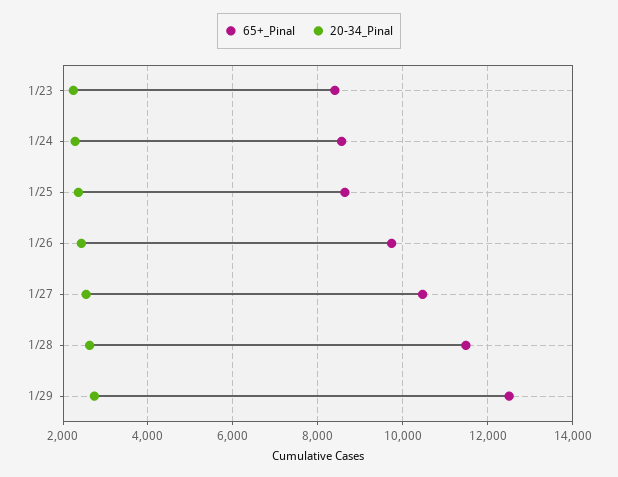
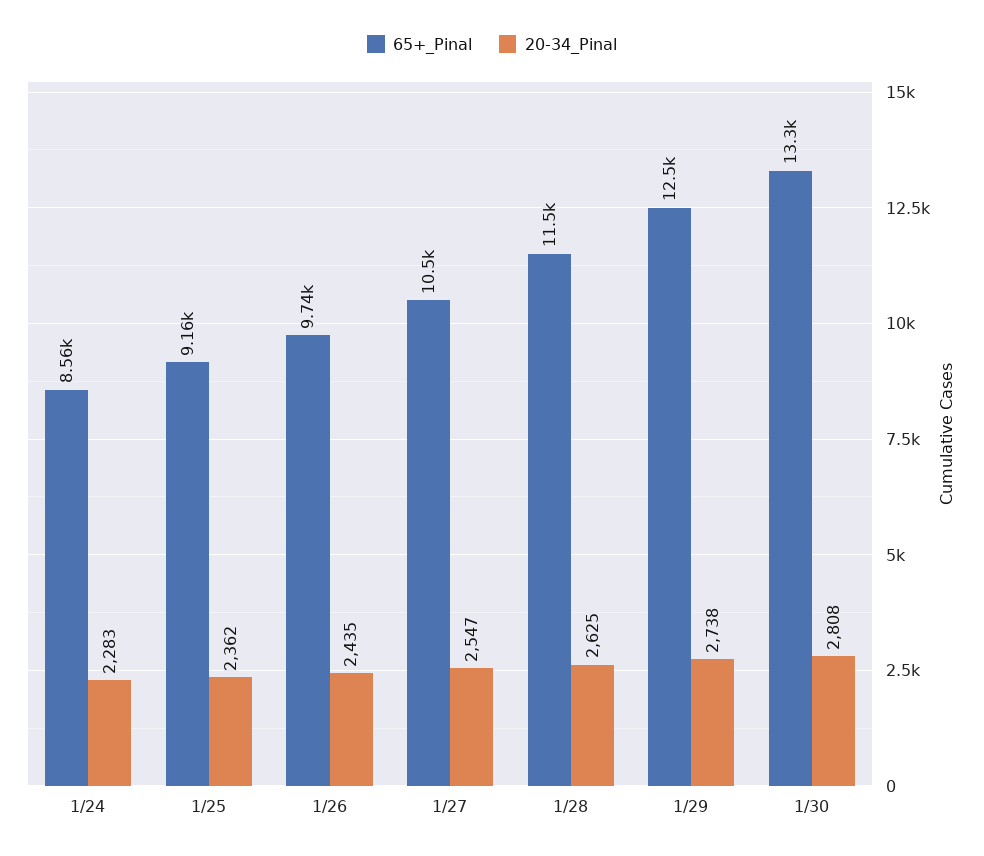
65+_Pinal, 1/23: 8400 -> none
20-34_Pinal, 1/23: 2200 -> none
65+_Pinal, 1/25: 8600 -> 9160
65+_Pinal, 1/30: none -> 13300
20-34_Pinal, 1/30: none -> 2808

